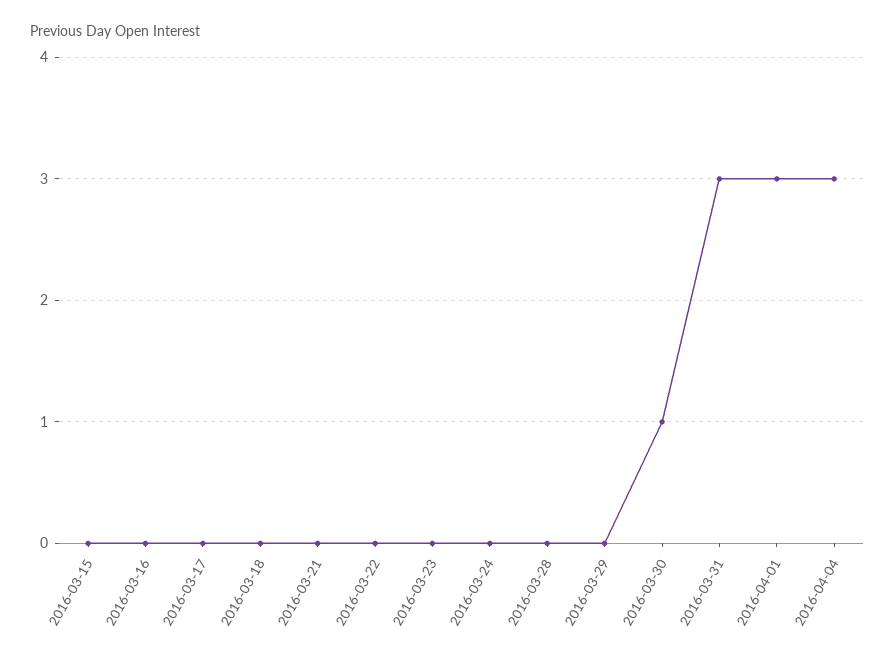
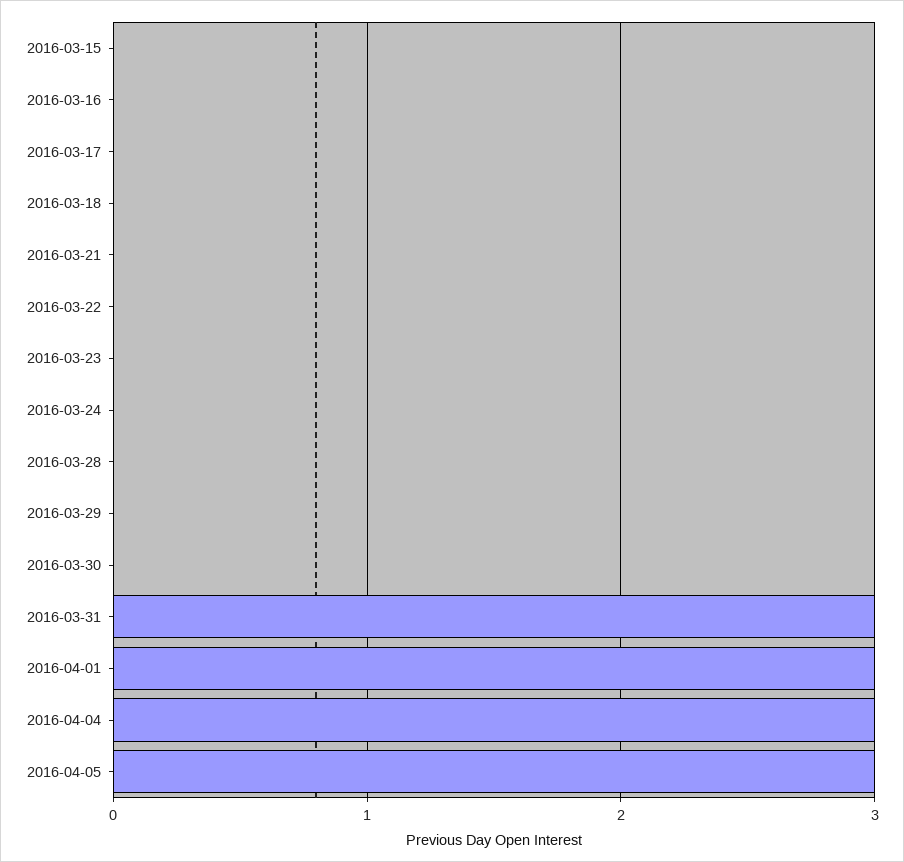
2016-03-30: 1 -> 0
2016-04-05: none -> 3

